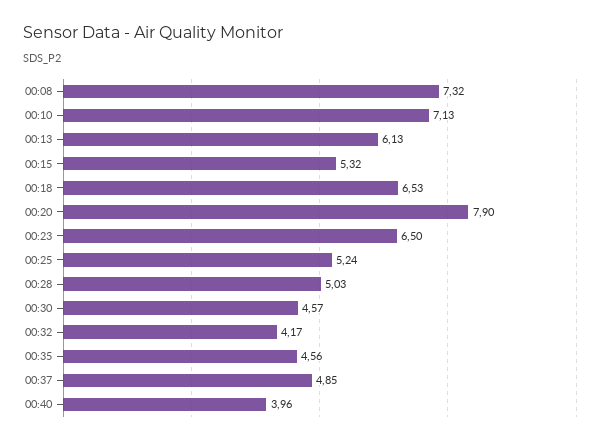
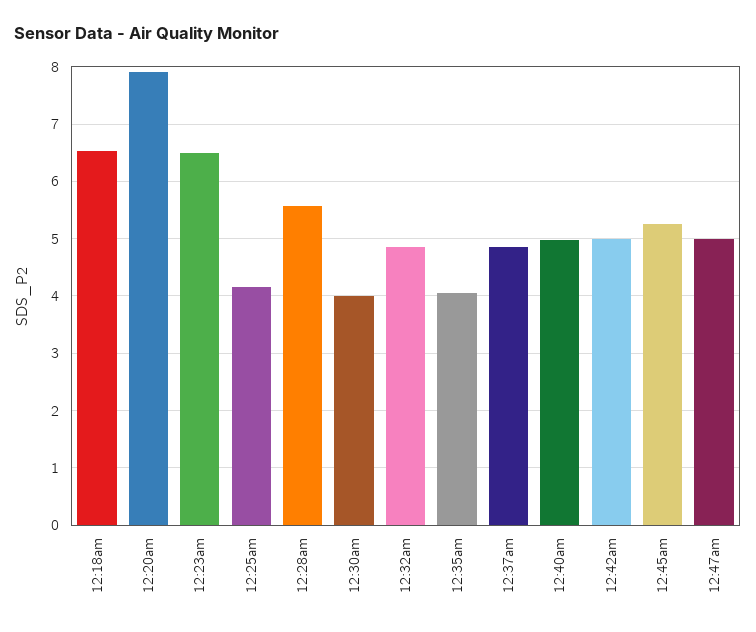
00:08: 7.32 -> none
00:10: 7.13 -> none
00:13: 6.13 -> none
00:15: 5.32 -> none
00:25: 5.24 -> 4.2
00:28: 5.03 -> 5.6
00:30: 4.57 -> 4
00:32: 4.17 -> 4.8
00:35: 4.56 -> 4
00:40: 3.96 -> 5
12:42am: none -> 5
12:45am: none -> 5.2
12:47am: none -> 5

